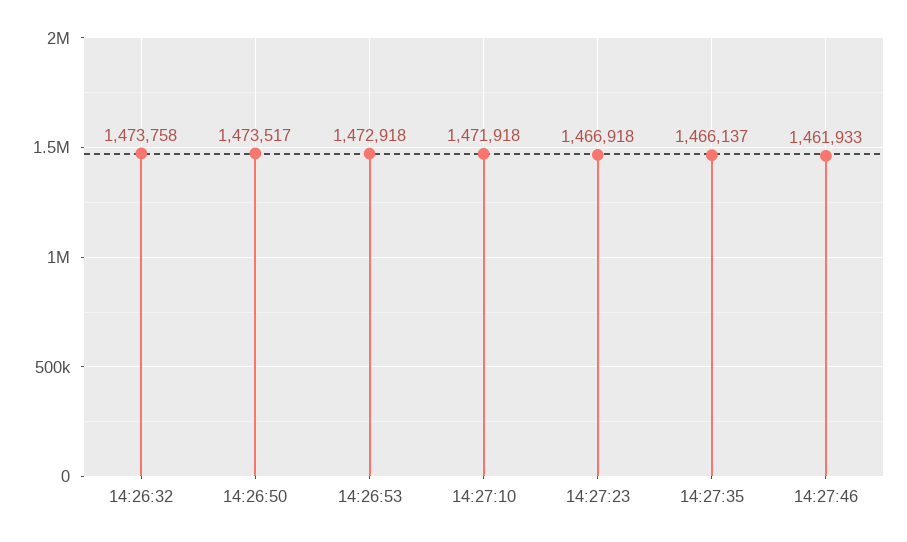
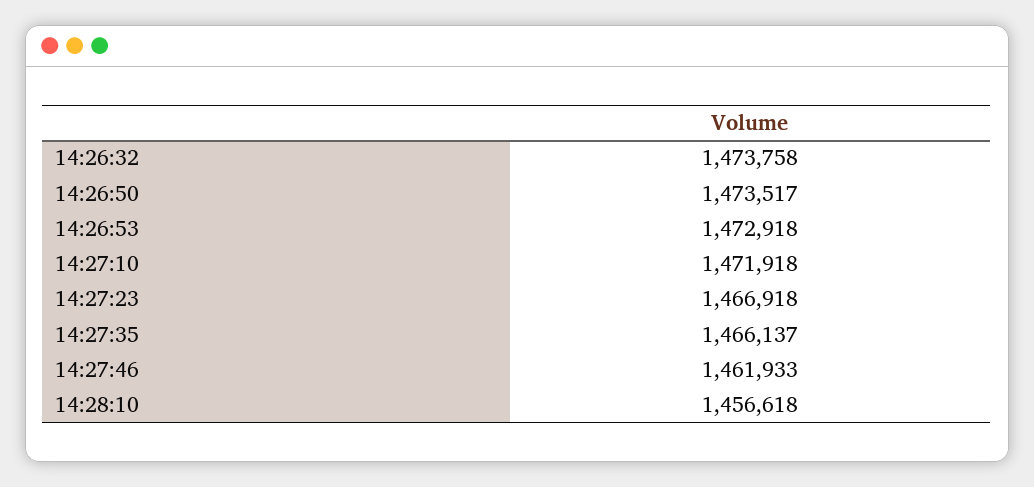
14:28:10: none -> 1456618

